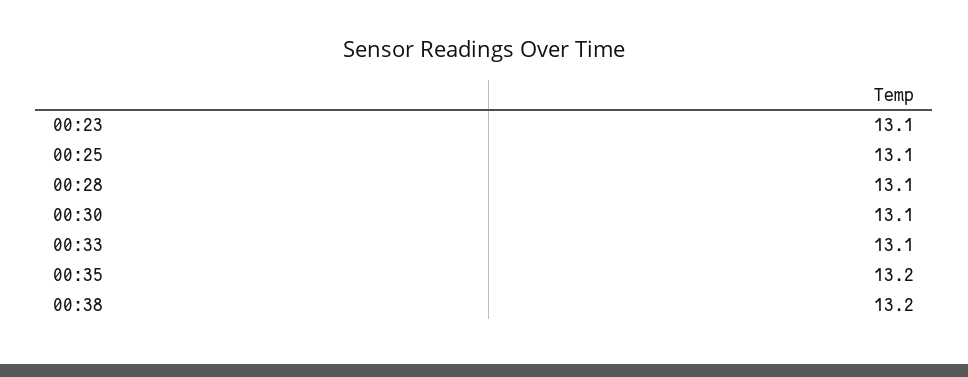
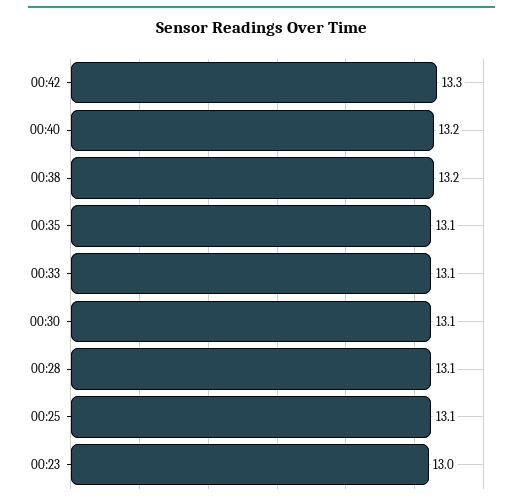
00:23: 13.1 -> 13
00:35: 13.2 -> 13.1
00:42: none -> 13.3
00:40: none -> 13.2

